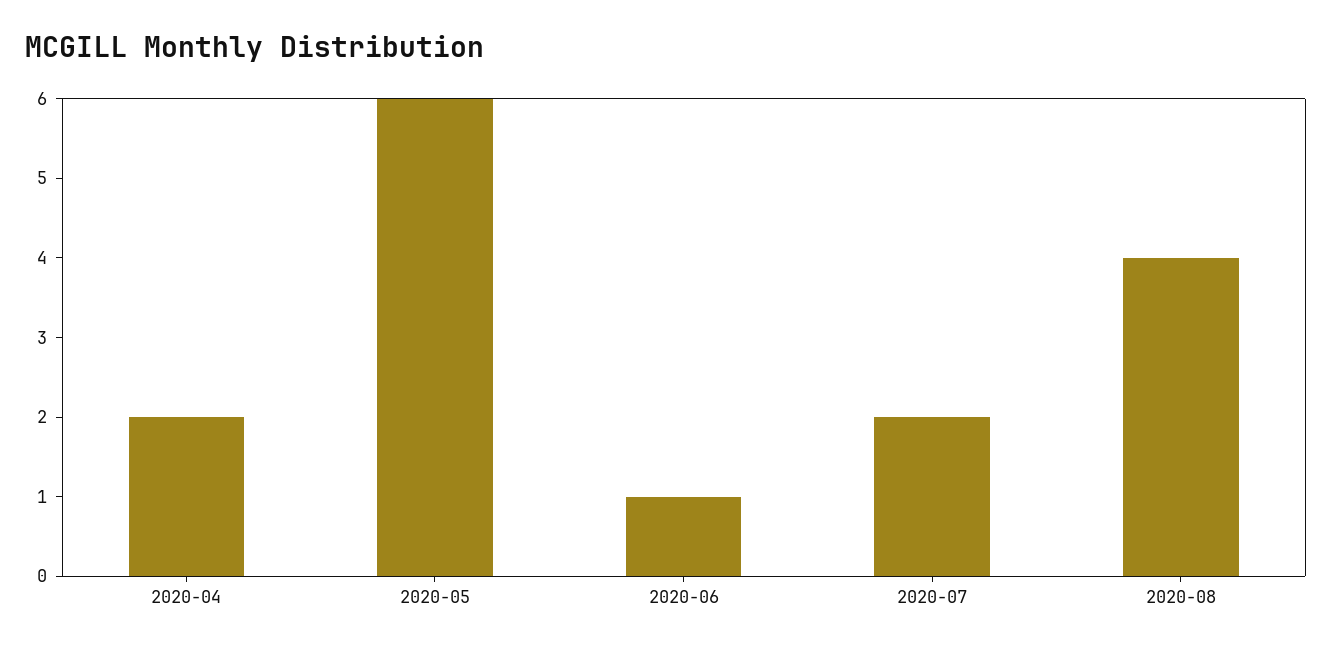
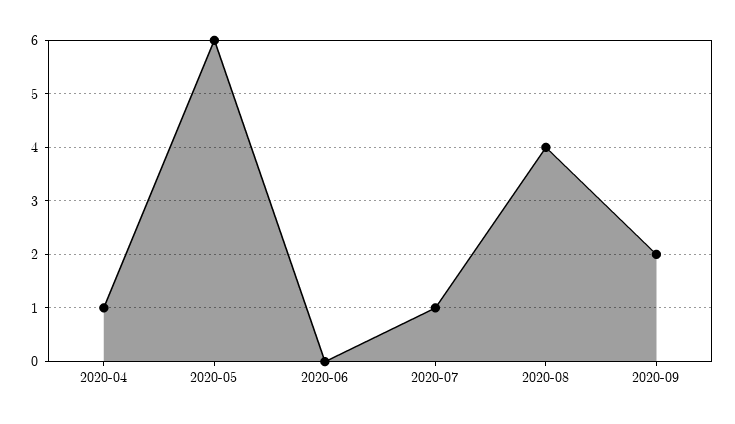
2020-04: 2 -> 1
2020-06: 1 -> 0
2020-07: 2 -> 1
2020-09: none -> 2

